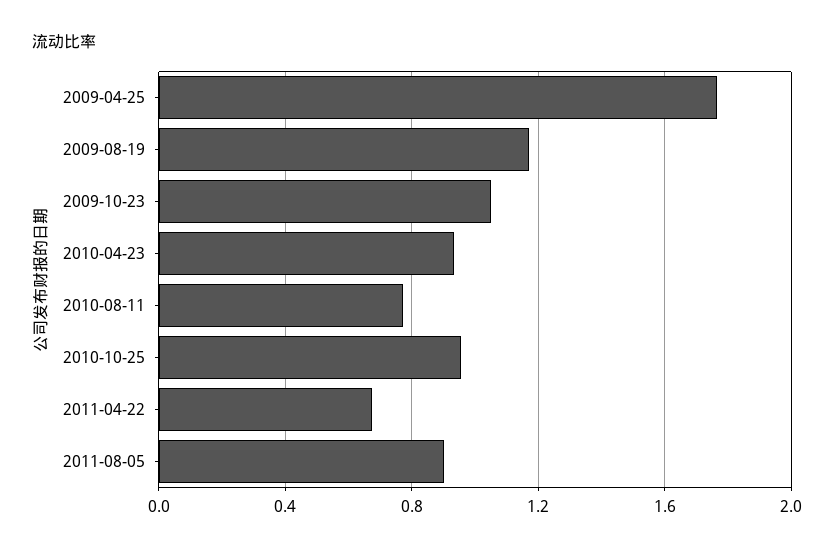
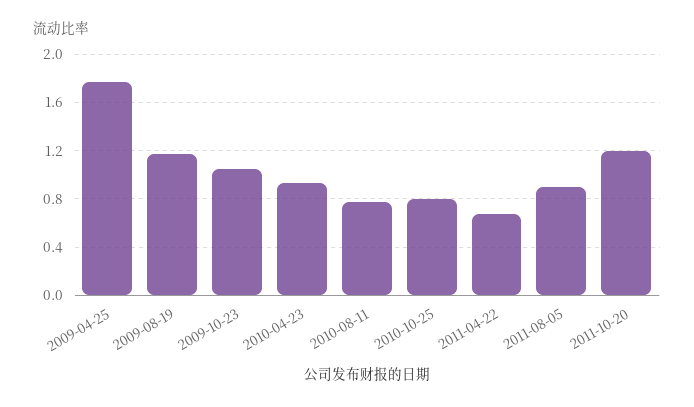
2010-10-25: 0.95 -> 0.8
2011-10-20: none -> 1.2

